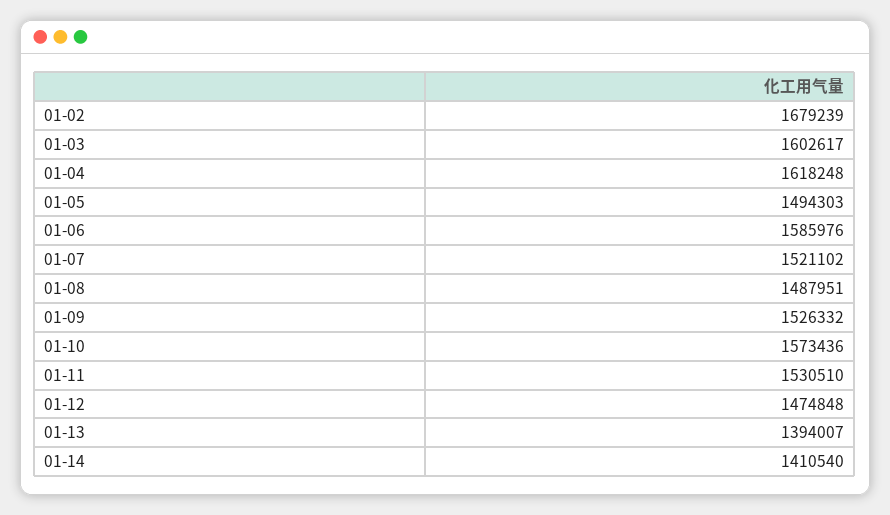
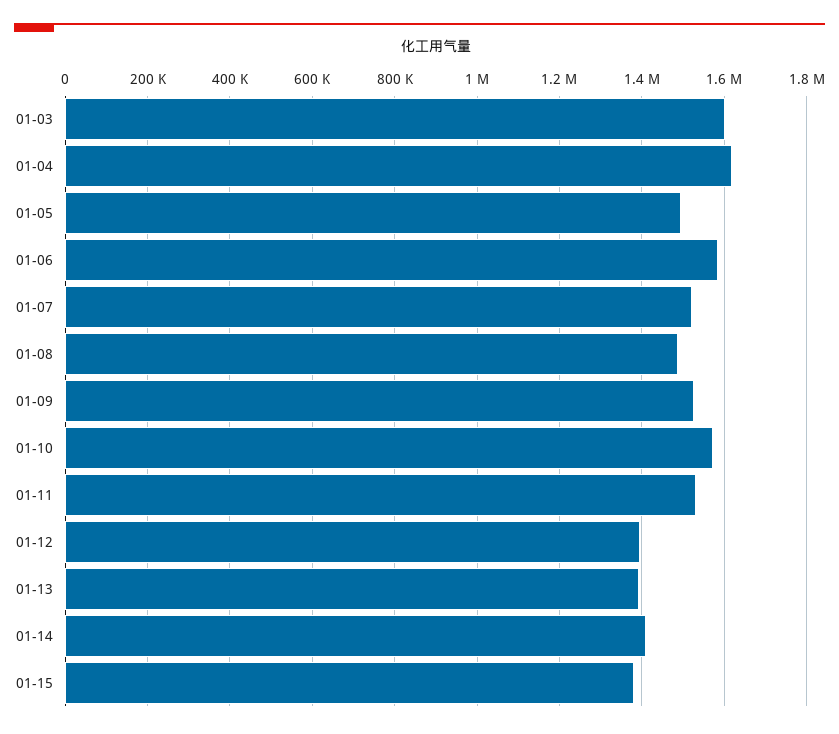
01-02: 1679239 -> none
01-12: 1474848 -> 1400000
01-15: none -> 1380000

